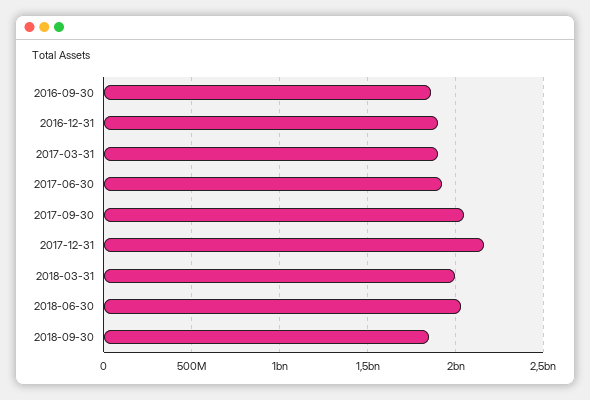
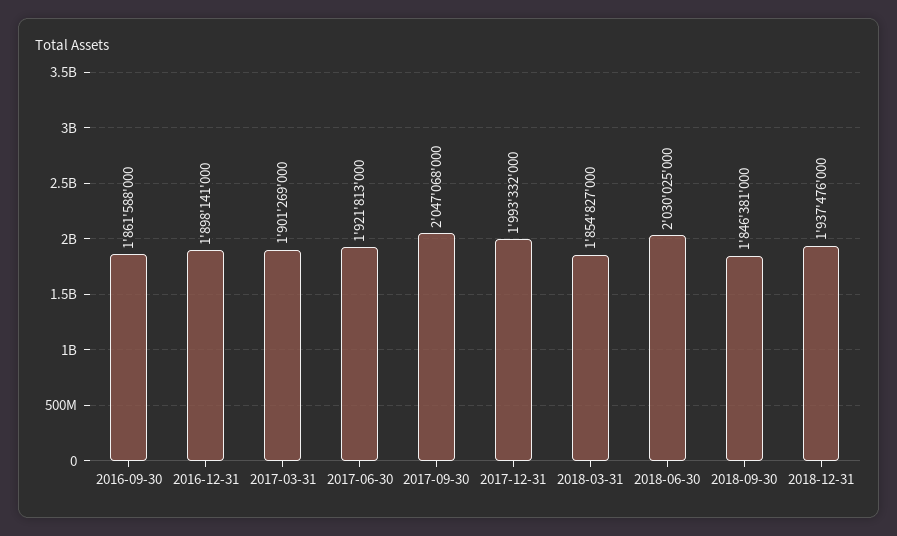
2017-12-31: 2150000000 -> 1993332000
2018-03-31: 2000000000 -> 1854827000
2018-12-31: none -> 1937476000

